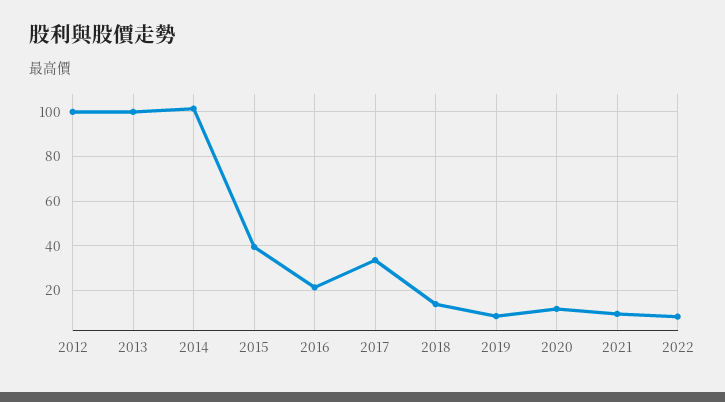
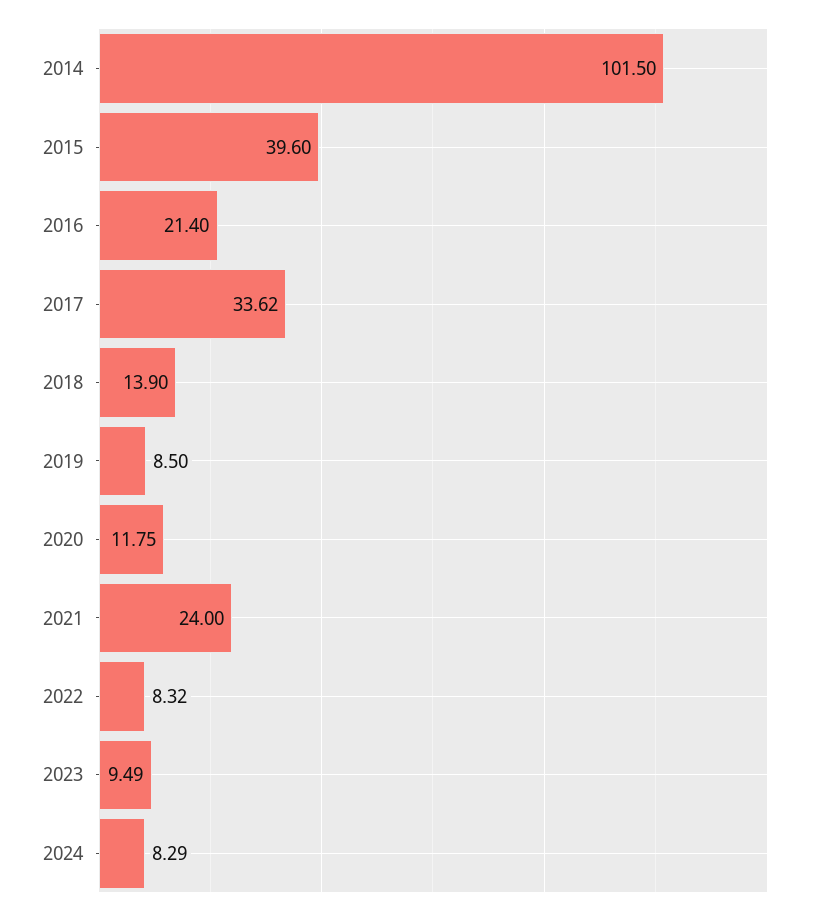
2012: 100 -> none
2013: 100 -> none
2021: 10 -> 24
2023: none -> 9.49
2024: none -> 8.29

